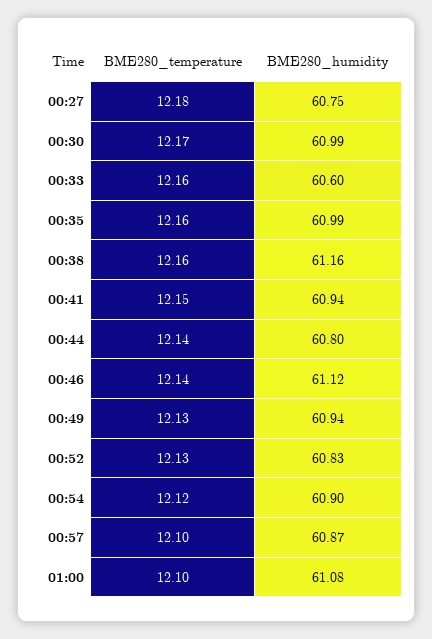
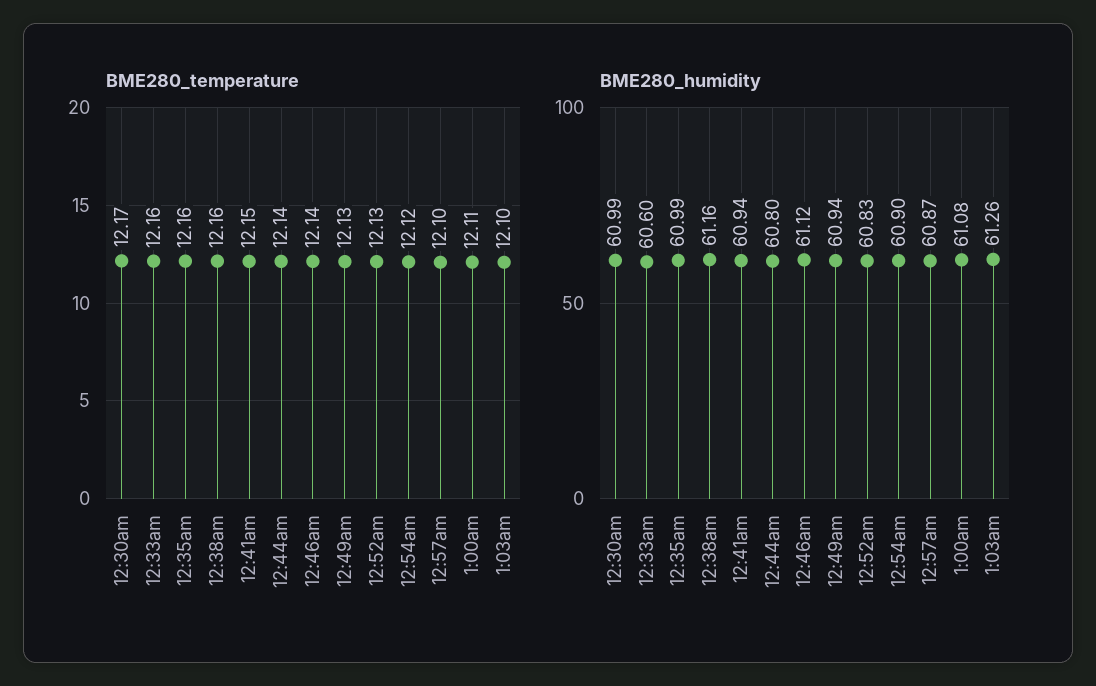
BME280_temperature, 00:27: 12.18 -> none
BME280_humidity, 00:27: 60.75 -> none
BME280_temperature, 01:00: 12.1 -> 12.11
BME280_temperature, 1:03am: none -> 12.1
BME280_humidity, 1:03am: none -> 61.26

